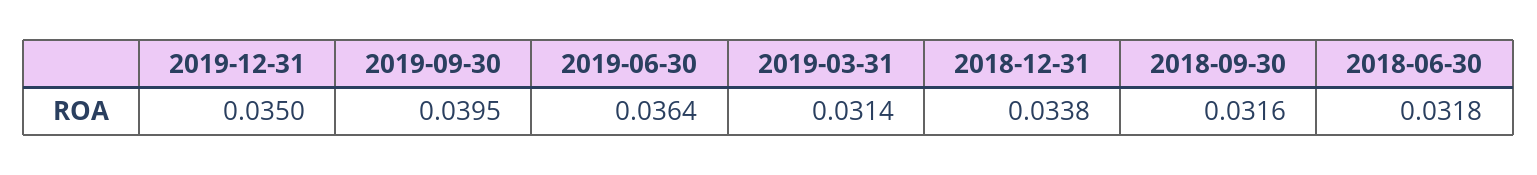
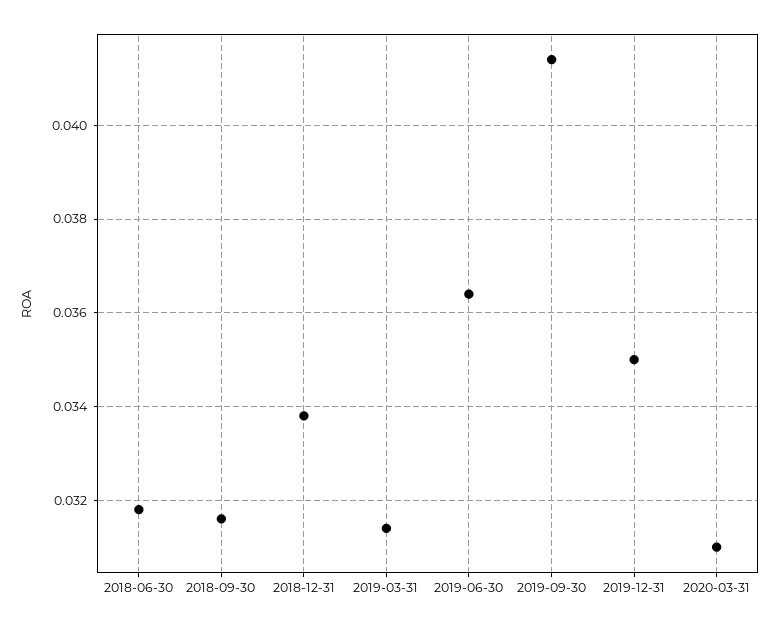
2019-09-30: 0.0395 -> 0.0415
2020-03-31: none -> 0.031

